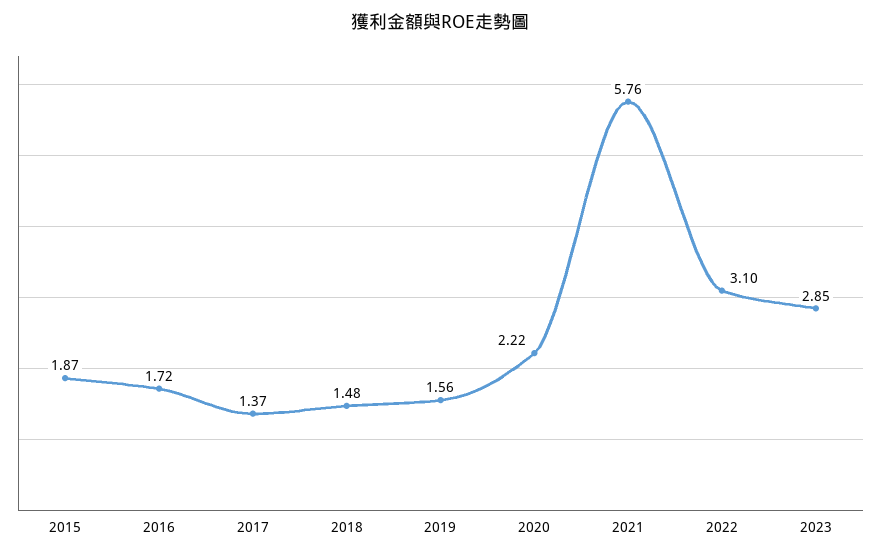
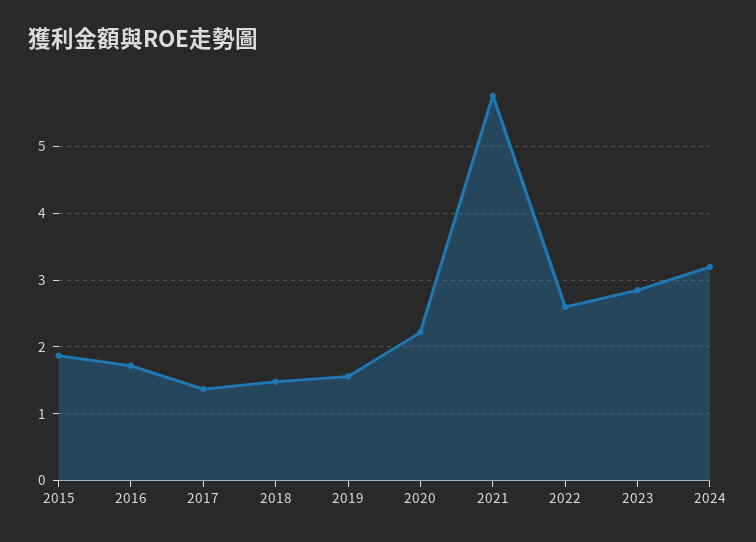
2022: 3.1 -> 2.6
2024: none -> 3.2

